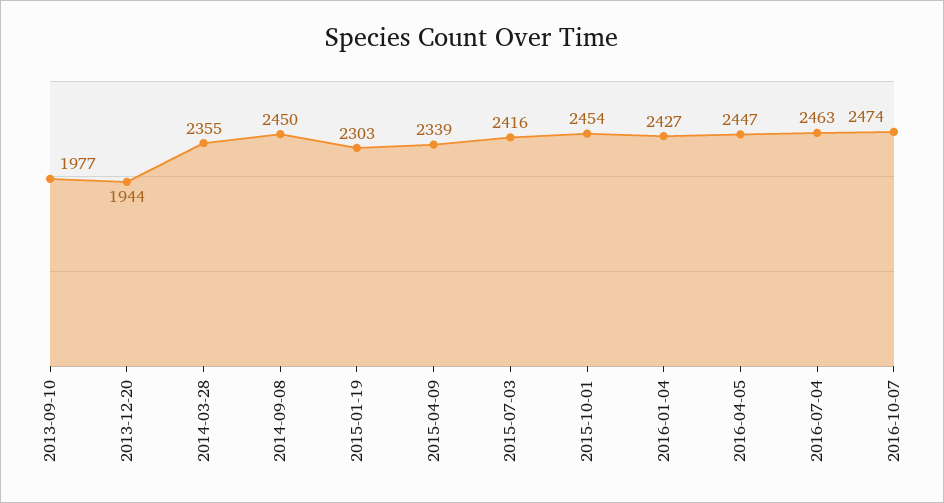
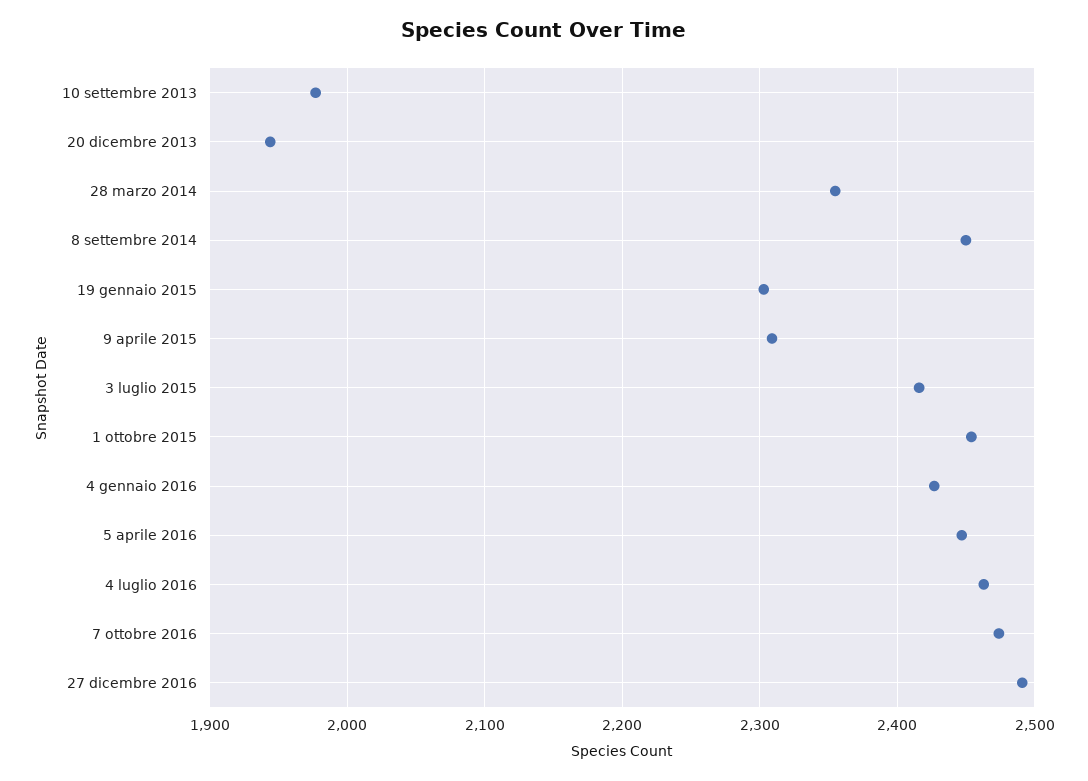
2015-04-09: 2339 -> 2310
27 dicembre 2016: none -> 2490

